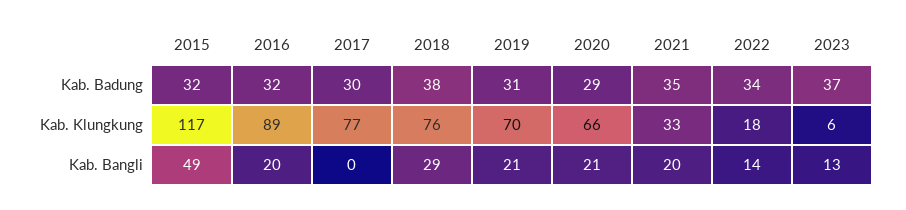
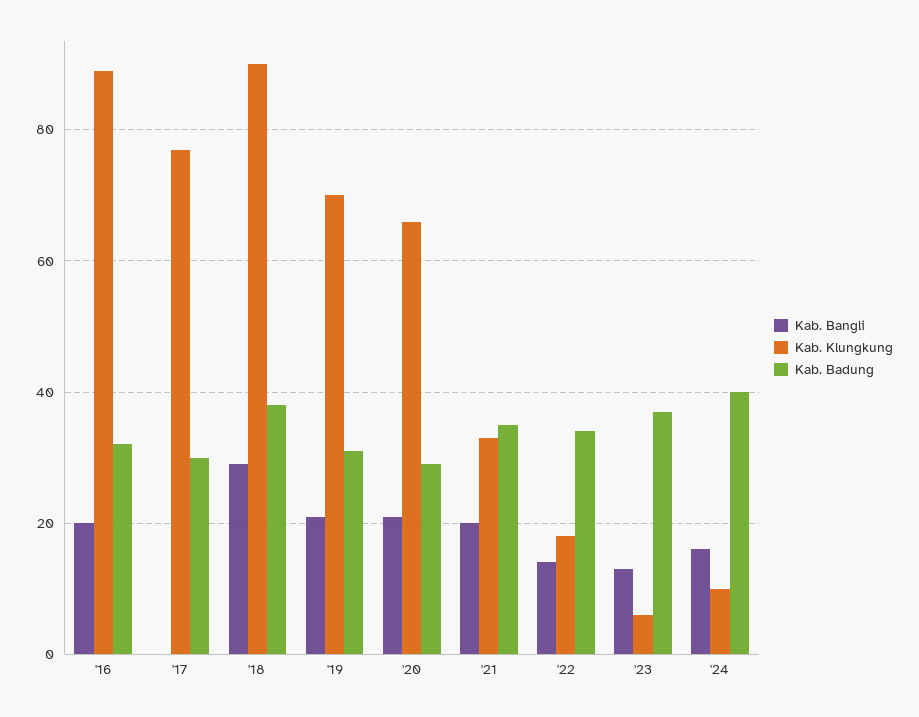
Kab. Badung, 2015: 32 -> none
Kab. Klungkung, 2015: 117 -> none
Kab. Klungkung, 2018: 76 -> 90
Kab. Bangli, 2015: 49 -> none
Kab. Bangli, '24: none -> 15
Kab. Klungkung, '24: none -> 10
Kab. Badung, '24: none -> 40

